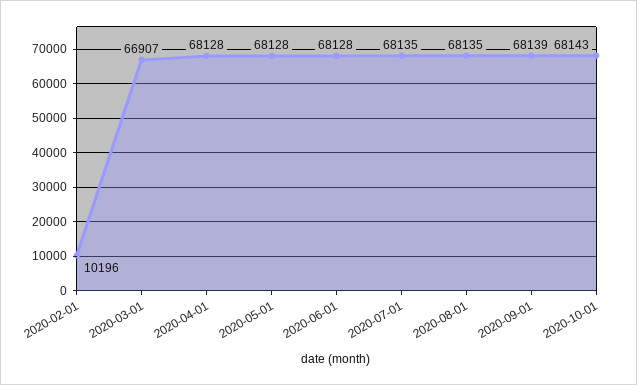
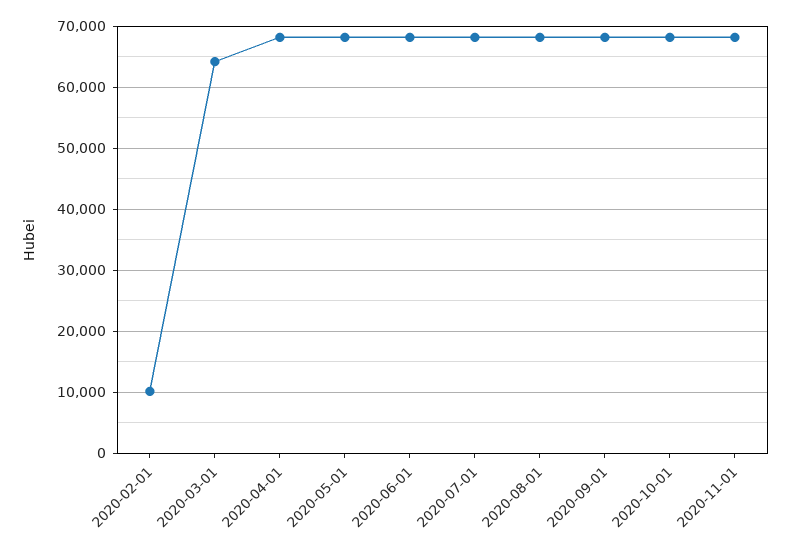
2020-03-01: 66907 -> 64000
2020-11-01: none -> 68000

